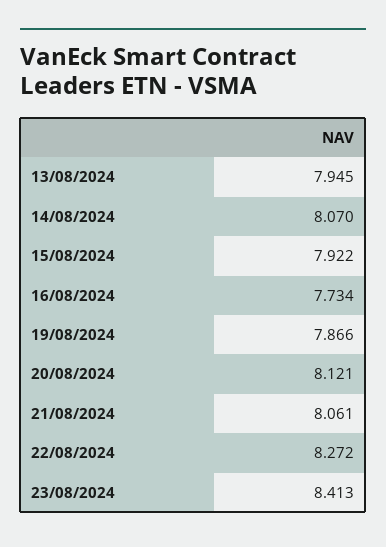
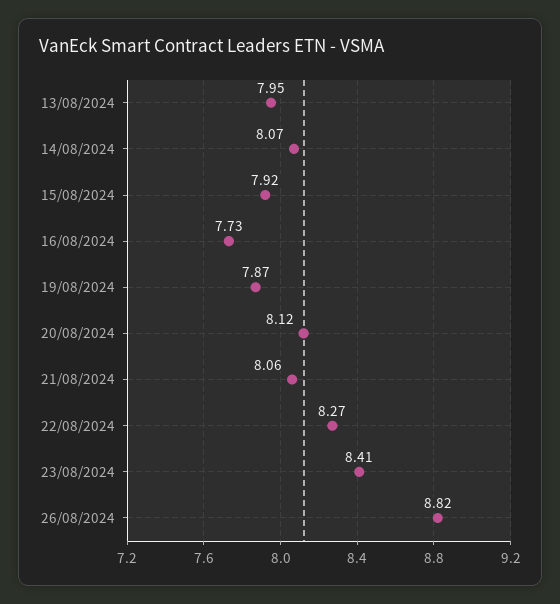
26/08/2024: none -> 8.82

